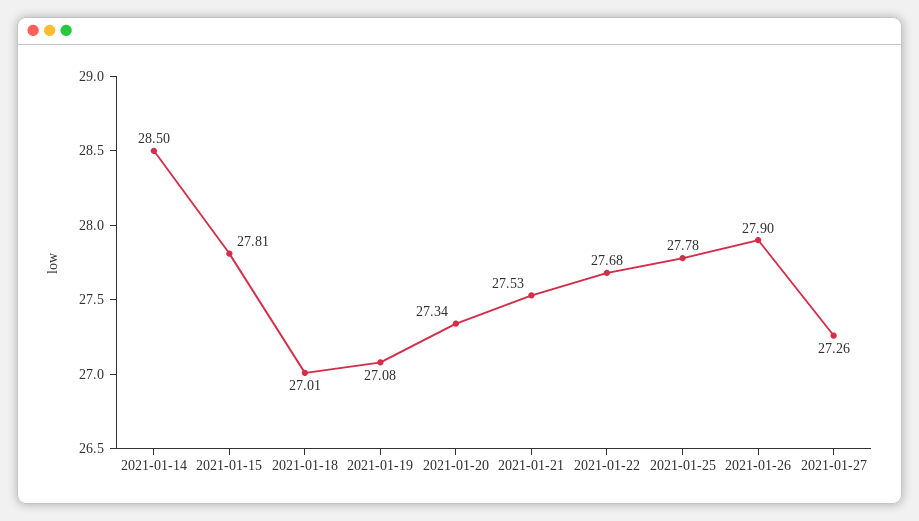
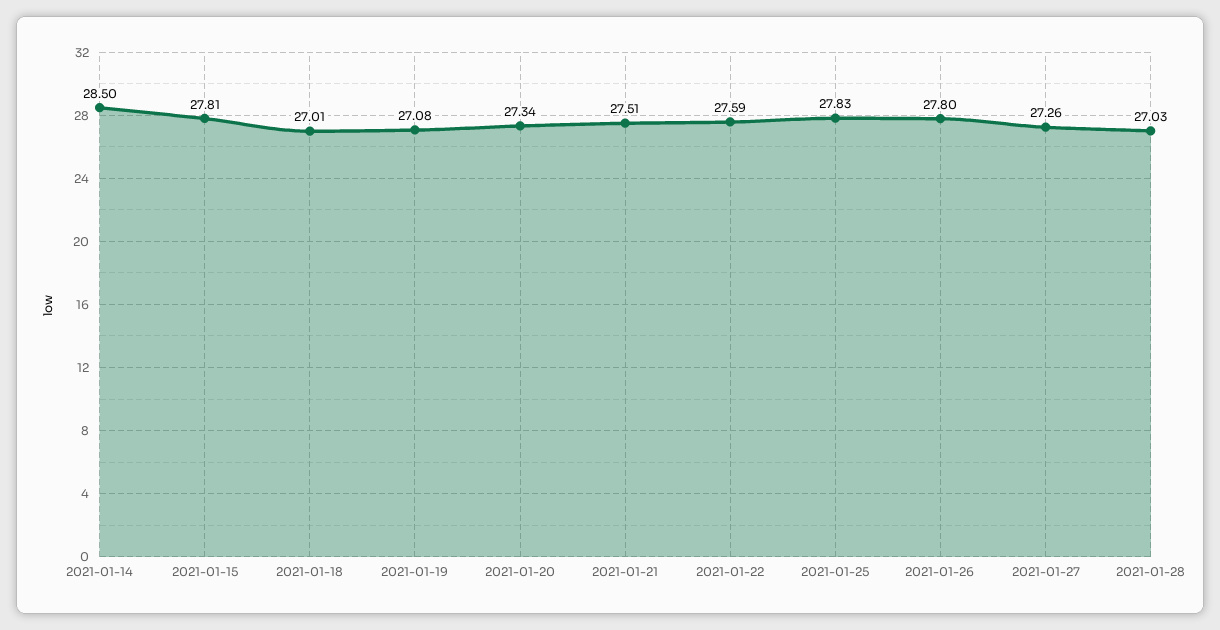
2021-01-21: 27.53 -> 27.51
2021-01-22: 27.68 -> 27.59
2021-01-25: 27.78 -> 27.83
2021-01-26: 27.9 -> 27.8
2021-01-28: none -> 27.03

